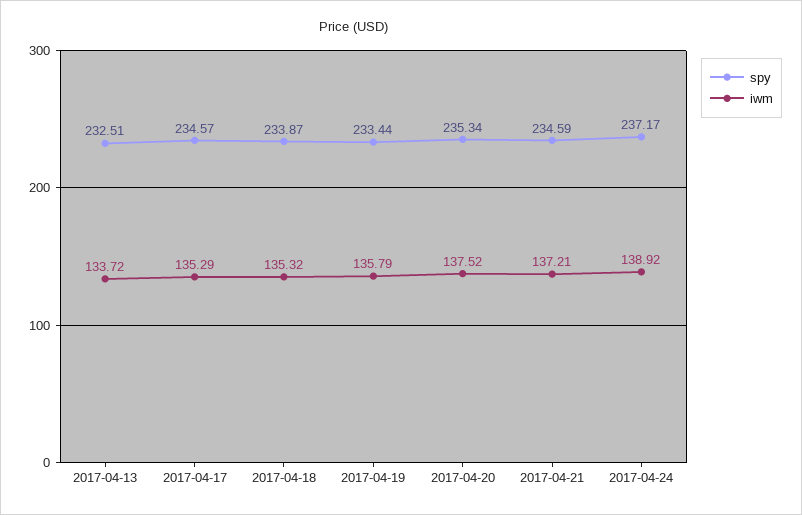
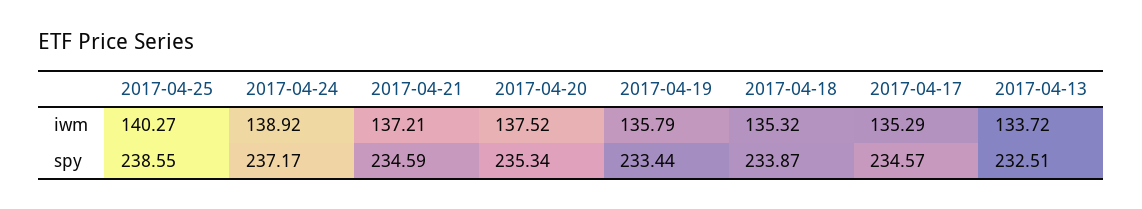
iwm, 2017-04-25: none -> 140.27
spy, 2017-04-25: none -> 238.55

